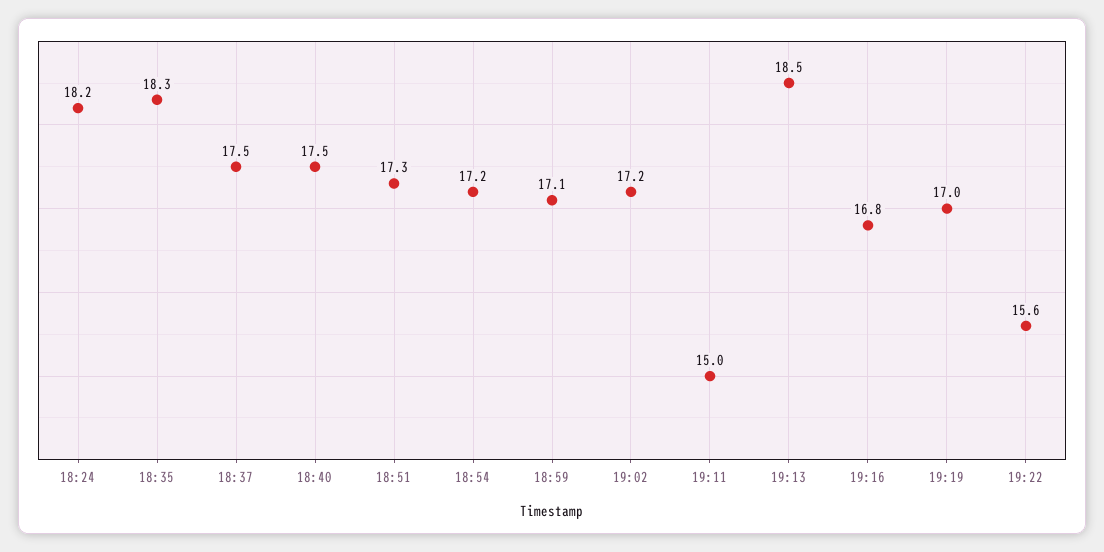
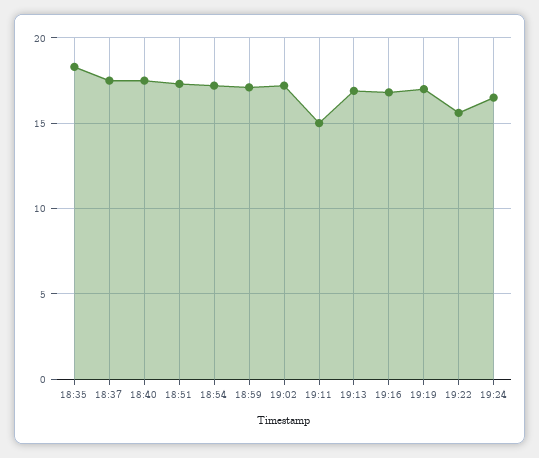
18:24: 18.2 -> none
19:13: 18.5 -> 17
19:24: none -> 16.5

